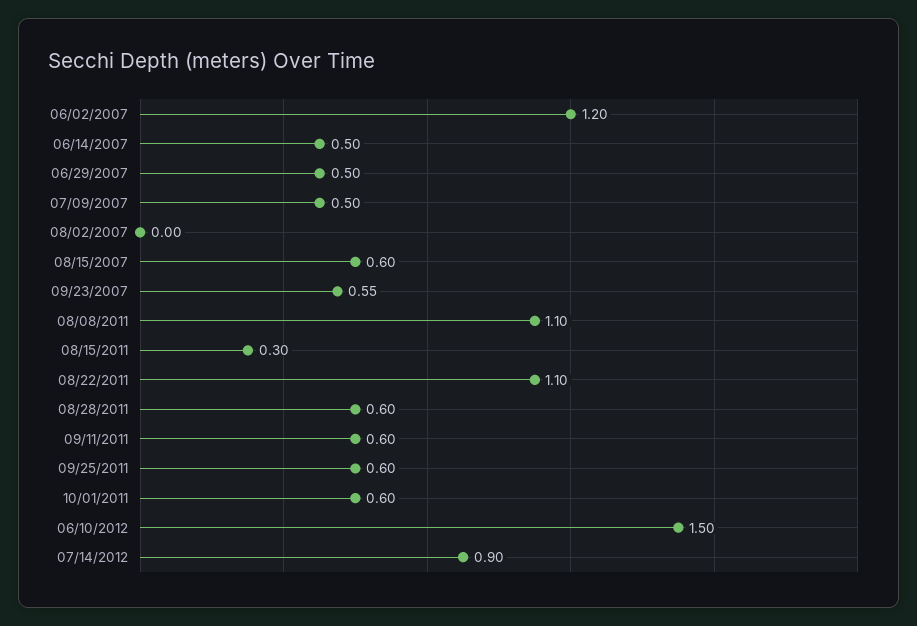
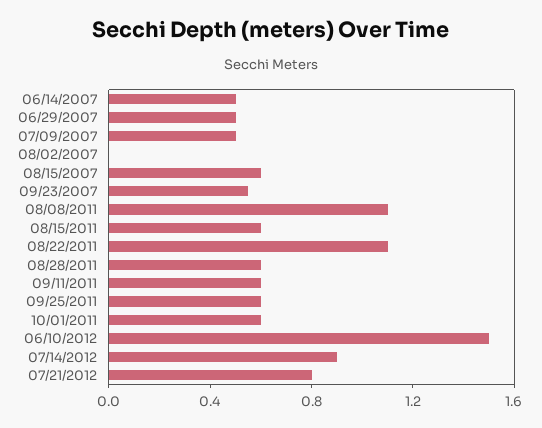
06/02/2007: 1.2 -> none
08/15/2011: 0.3 -> 0.6
07/21/2012: none -> 0.8

